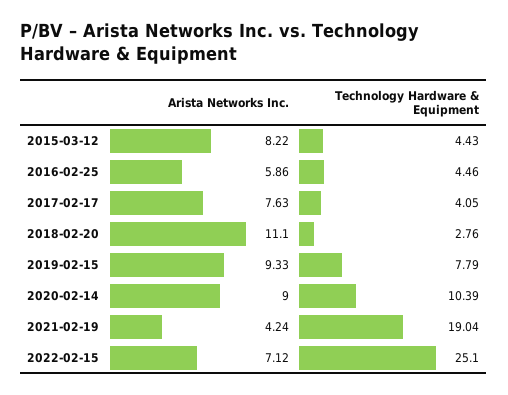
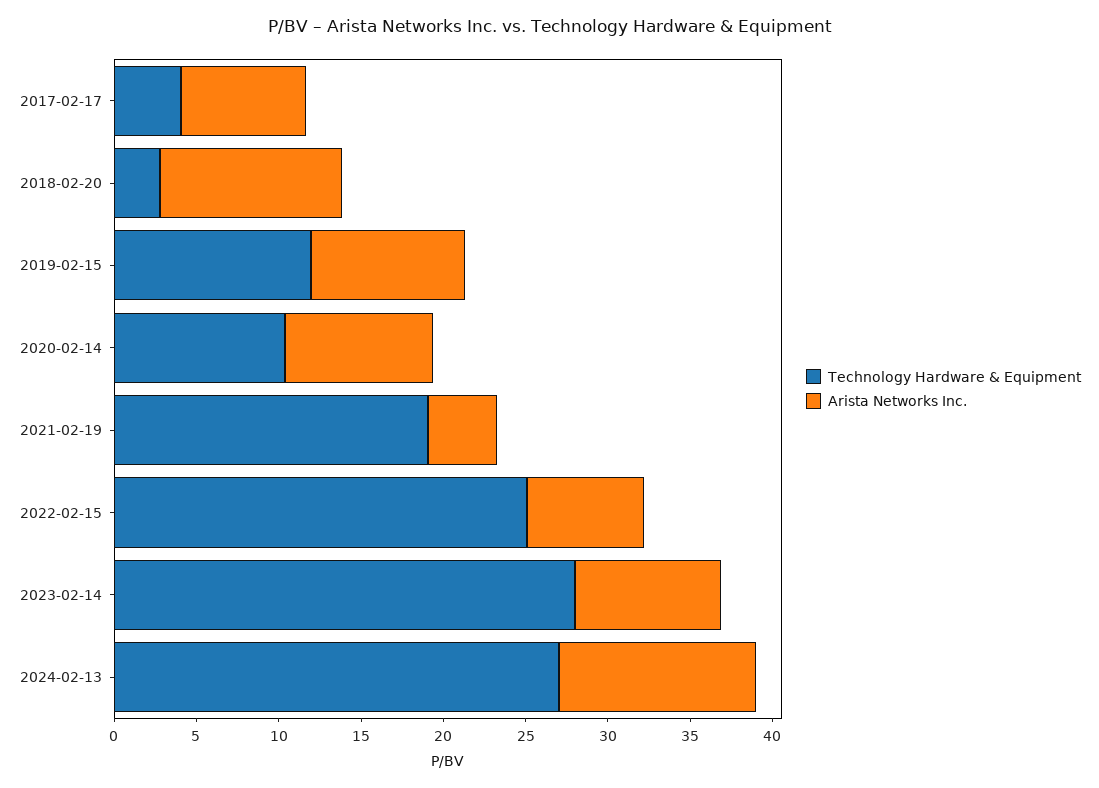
Arista Networks Inc., 2015-03-12: 8.22 -> none
Technology Hardware & Equipment, 2015-03-12: 4.43 -> none
Arista Networks Inc., 2016-02-25: 5.86 -> none
Technology Hardware & Equipment, 2016-02-25: 4.46 -> none
Technology Hardware & Equipment, 2019-02-15: 7.79 -> 12
Technology Hardware & Equipment, 2023-02-14: none -> 28
Arista Networks Inc., 2023-02-14: none -> 9
Technology Hardware & Equipment, 2024-02-13: none -> 27
Arista Networks Inc., 2024-02-13: none -> 12

